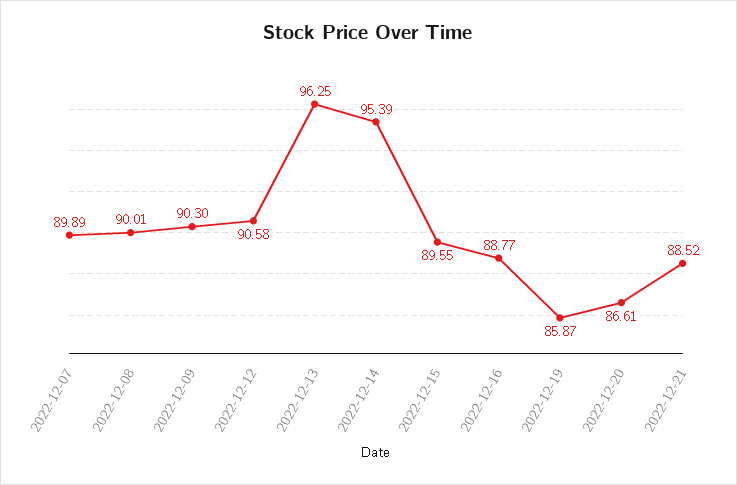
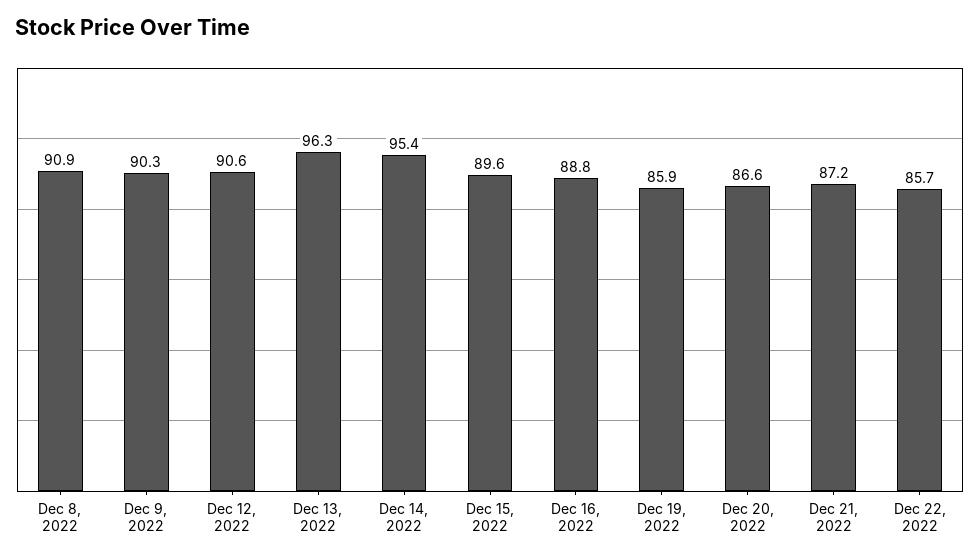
2022-12-07: 89.89 -> none
2022-12-08: 90.01 -> 90.9
2022-12-21: 88.52 -> 87.2
Dec 22, 2022: none -> 85.7

